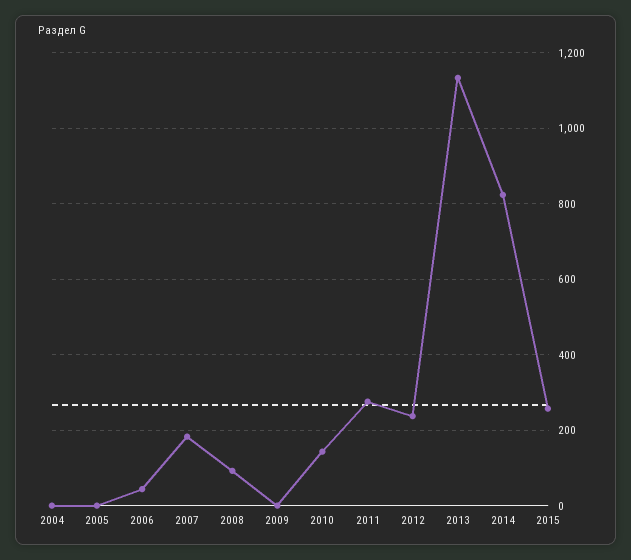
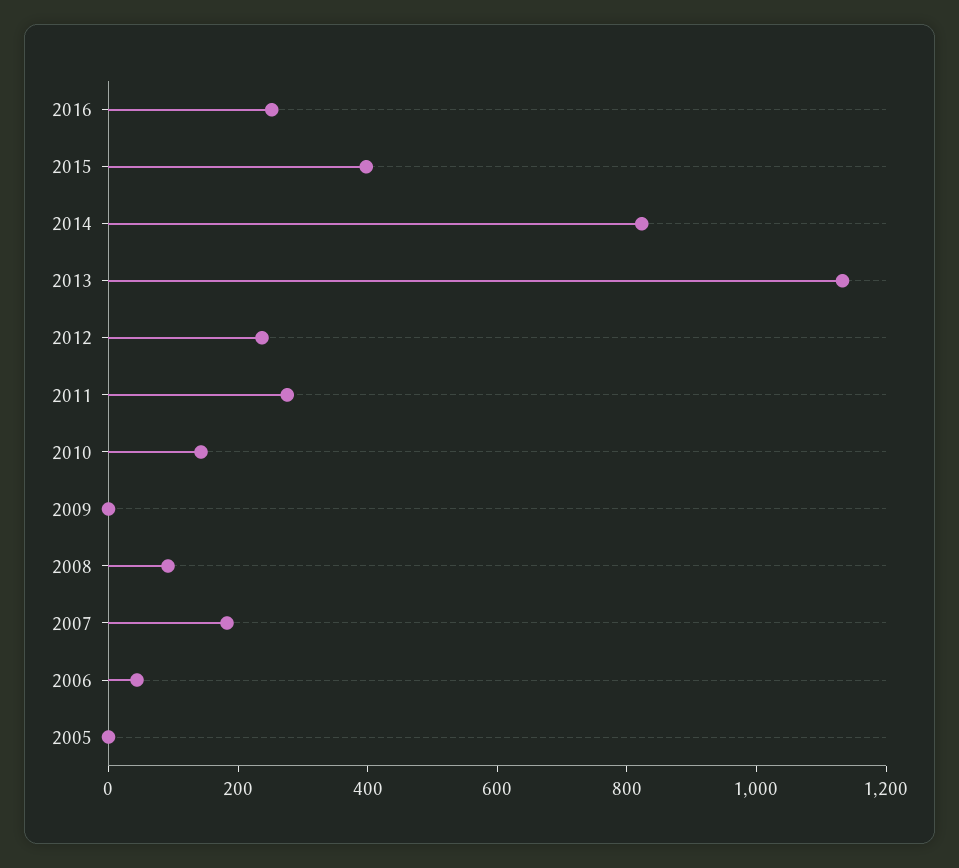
2004: 0 -> none
2015: 260 -> 400
2016: none -> 250

